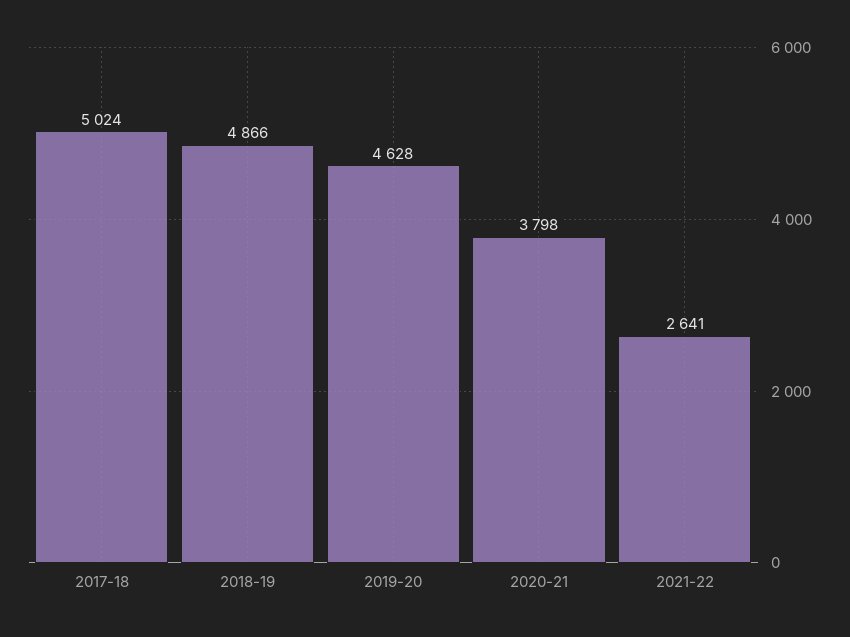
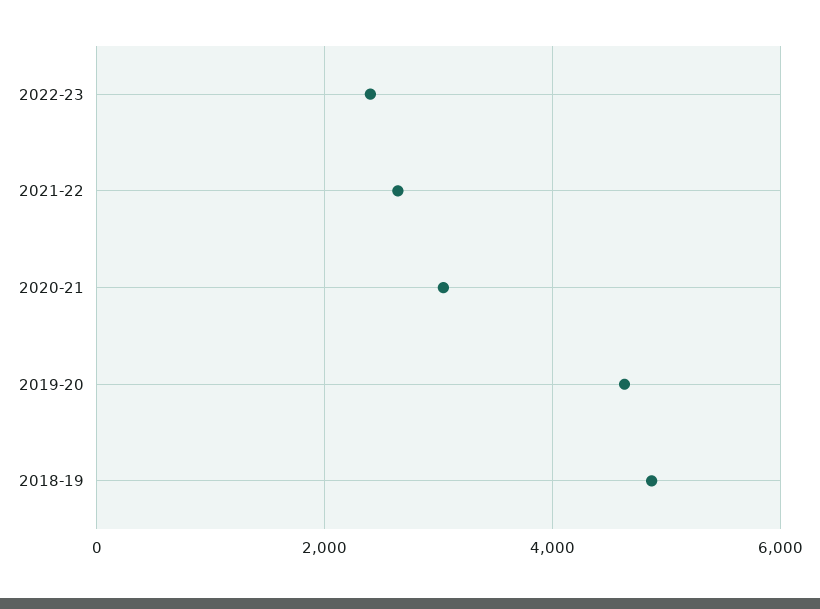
2017-18: 5024 -> none
2020-21: 3798 -> 3000
2022-23: none -> 2400

